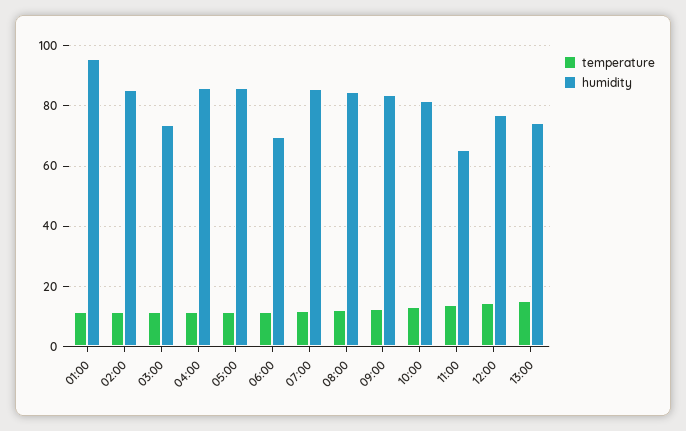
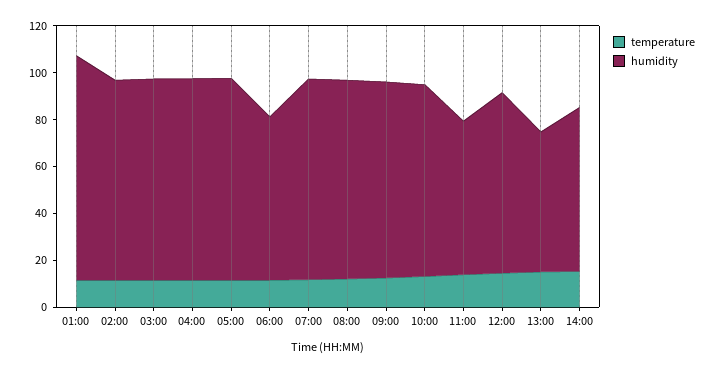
humidity, 03:00: 74 -> 85
humidity, 13:00: 74 -> 60
temperature, 14:00: none -> 15
humidity, 14:00: none -> 70

